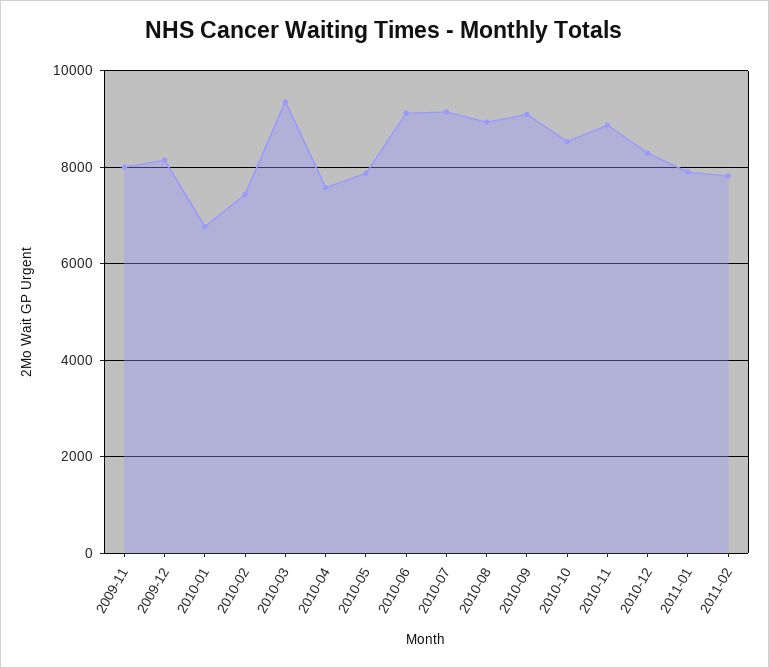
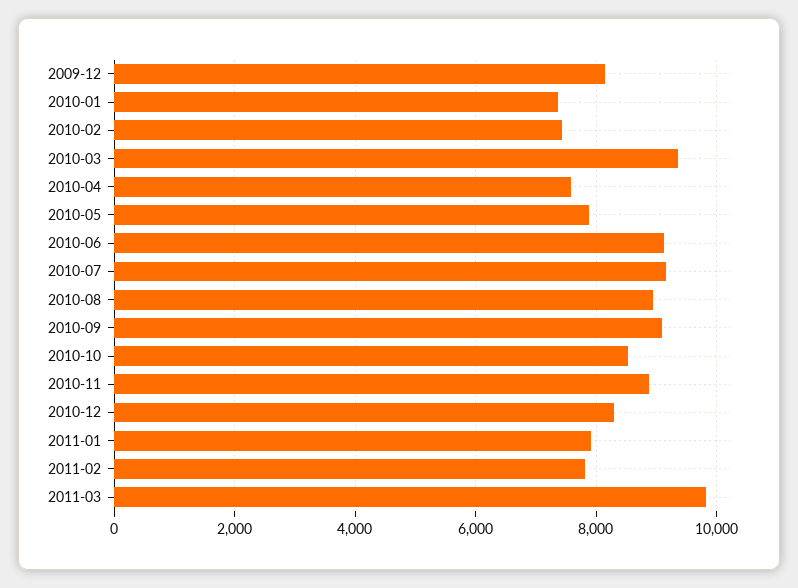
2009-11: 8000 -> none
2010-01: 6800 -> 7400
2011-03: none -> 9800

